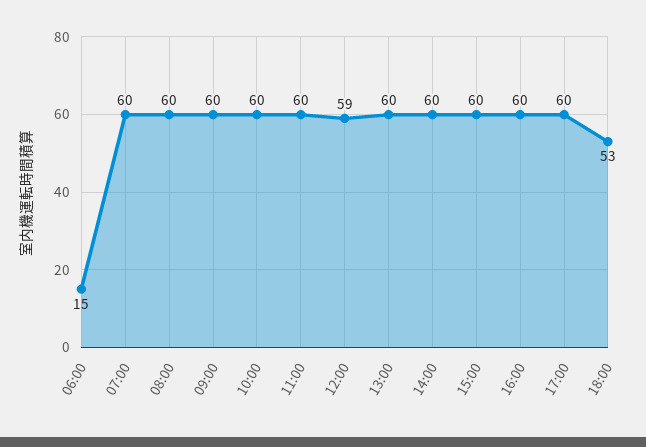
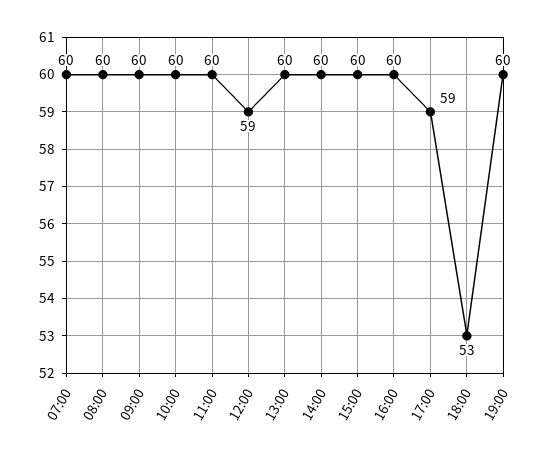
06:00: 15 -> none
17:00: 60 -> 59
19:00: none -> 60

